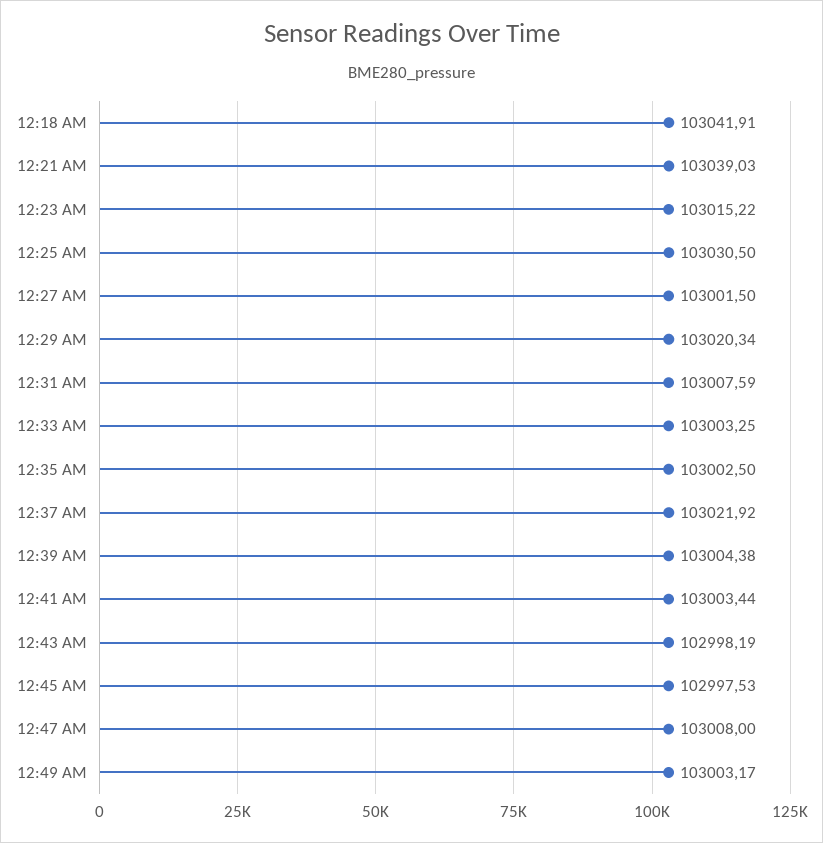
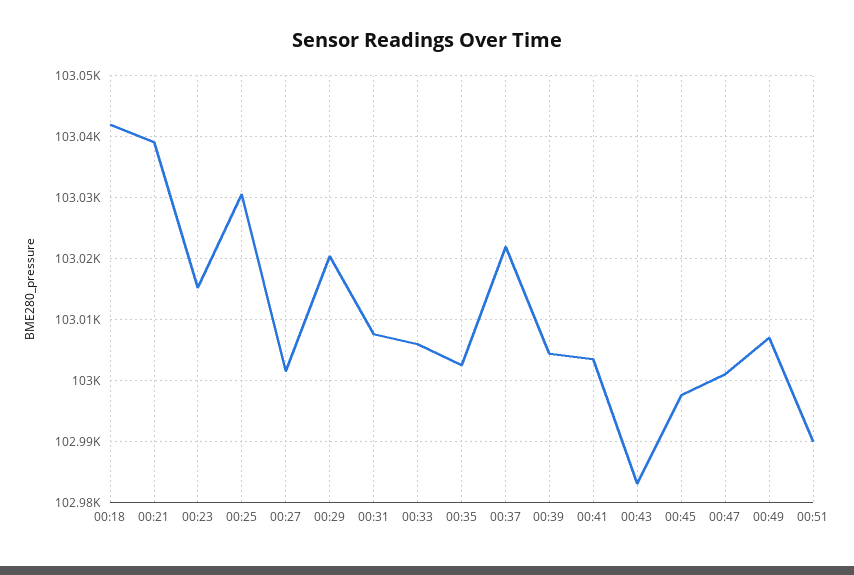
12:33 AM: 103003.25 -> 103006
12:43 AM: 102998.19 -> 102983
12:47 AM: 103008 -> 103001
12:49 AM: 103003.17 -> 103007
00:51: none -> 102990

